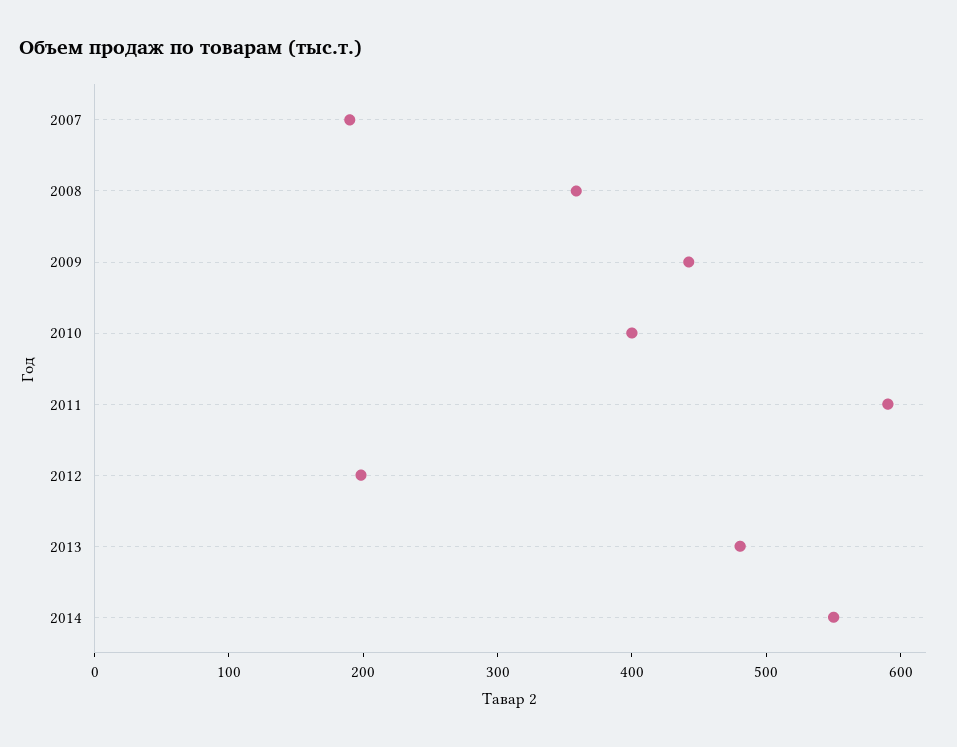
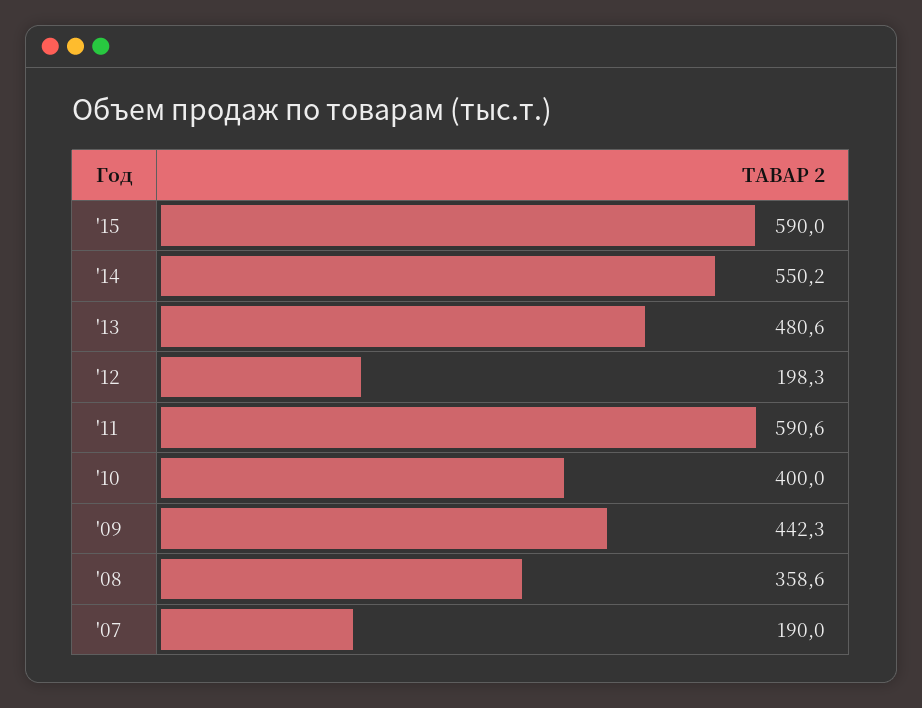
'15: none -> 590

